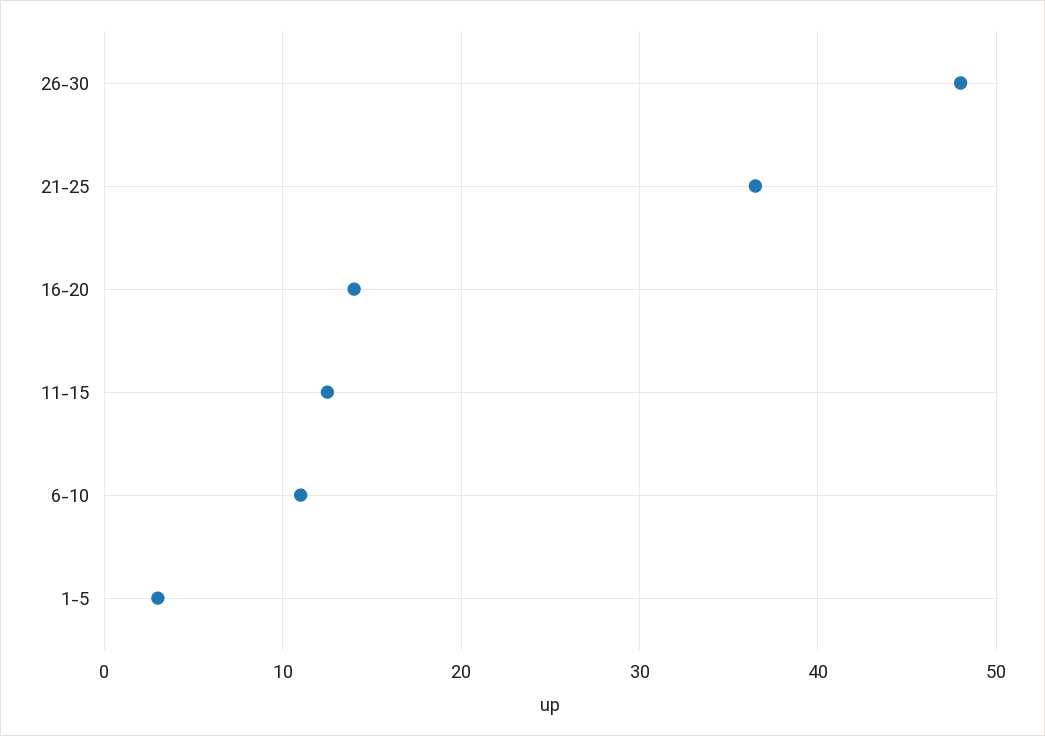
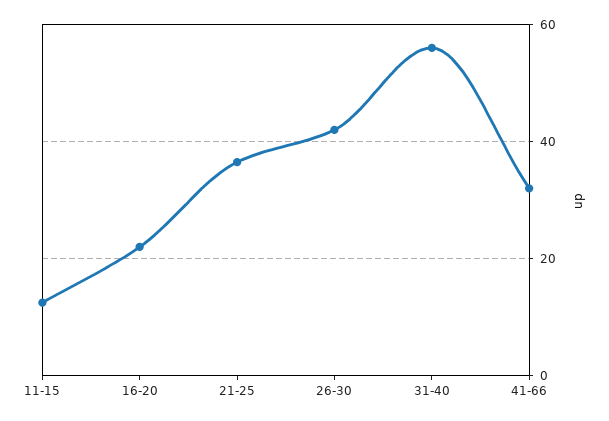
26-30: 48 -> 42
16-20: 14 -> 22
6-10: 11 -> none
1-5: 3 -> none
31-40: none -> 56
41-66: none -> 32

